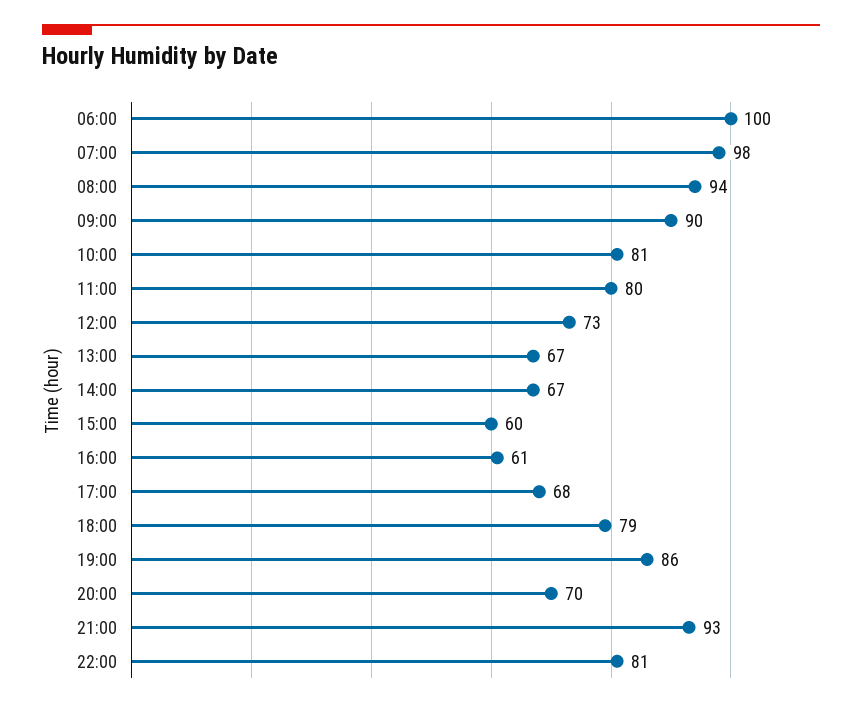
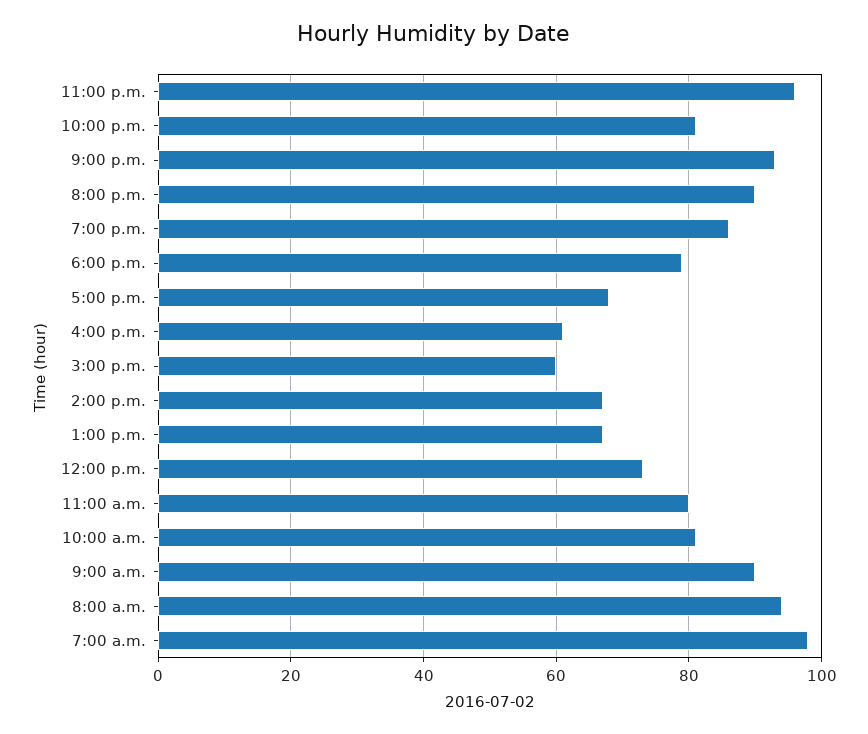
06:00: 100 -> none
20:00: 70 -> 90
11:00 p.m.: none -> 95

